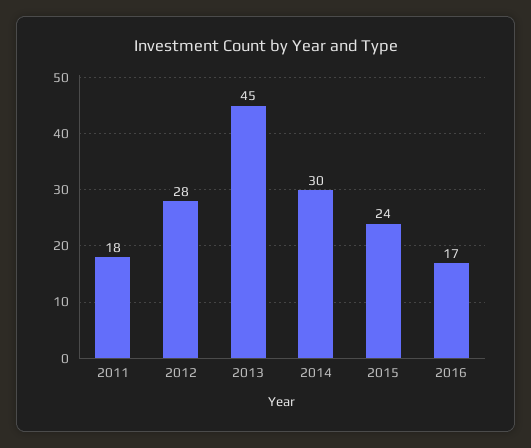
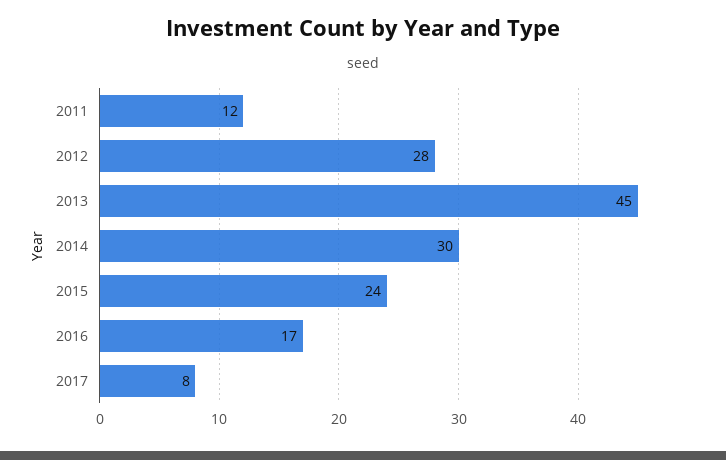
2011: 18 -> 12
2017: none -> 8

